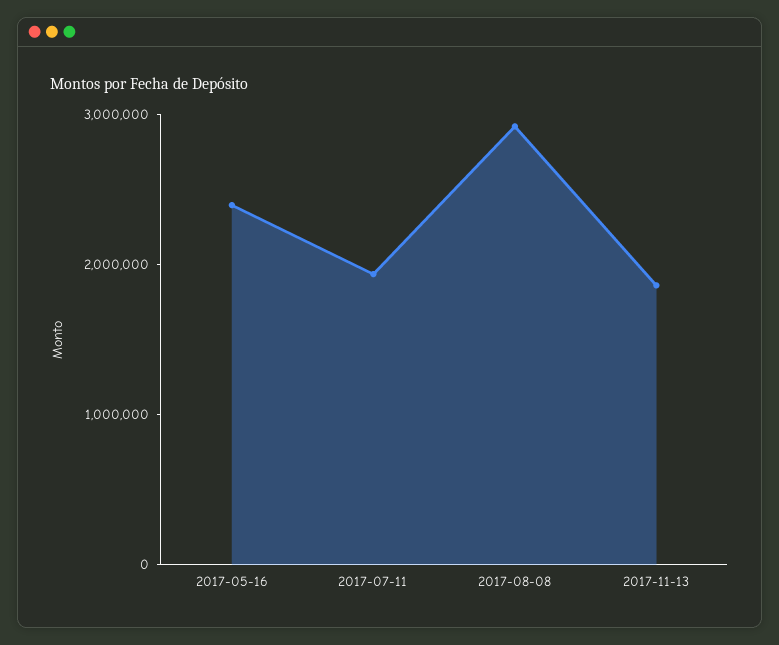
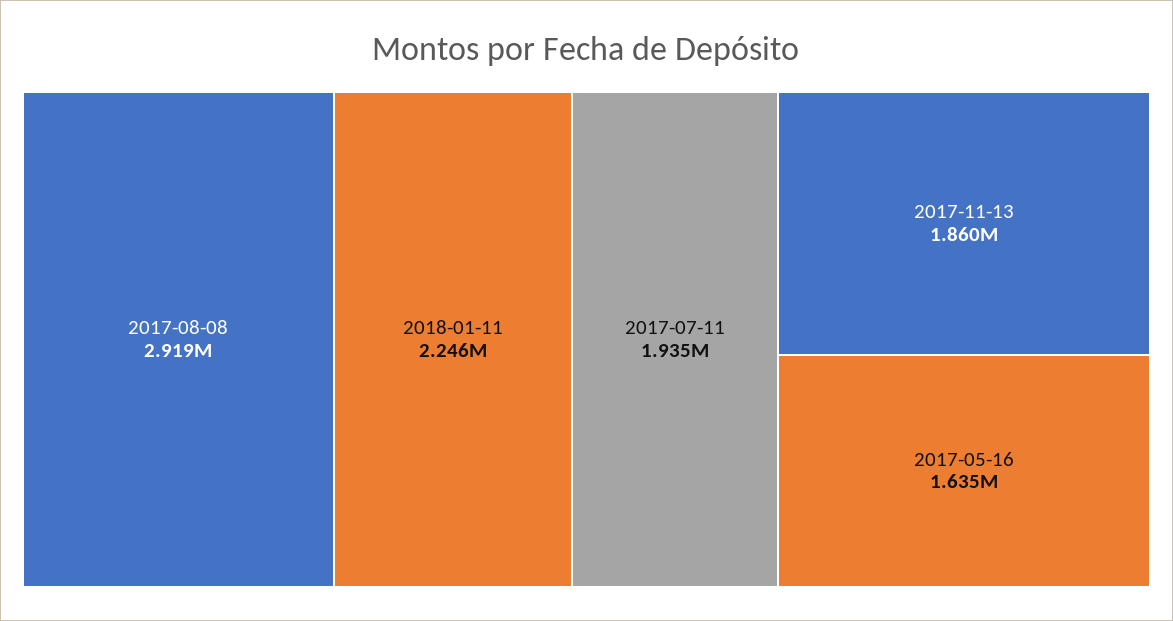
2017-05-16: 2400000 -> 1635000
2018-01-11: none -> 2246000

